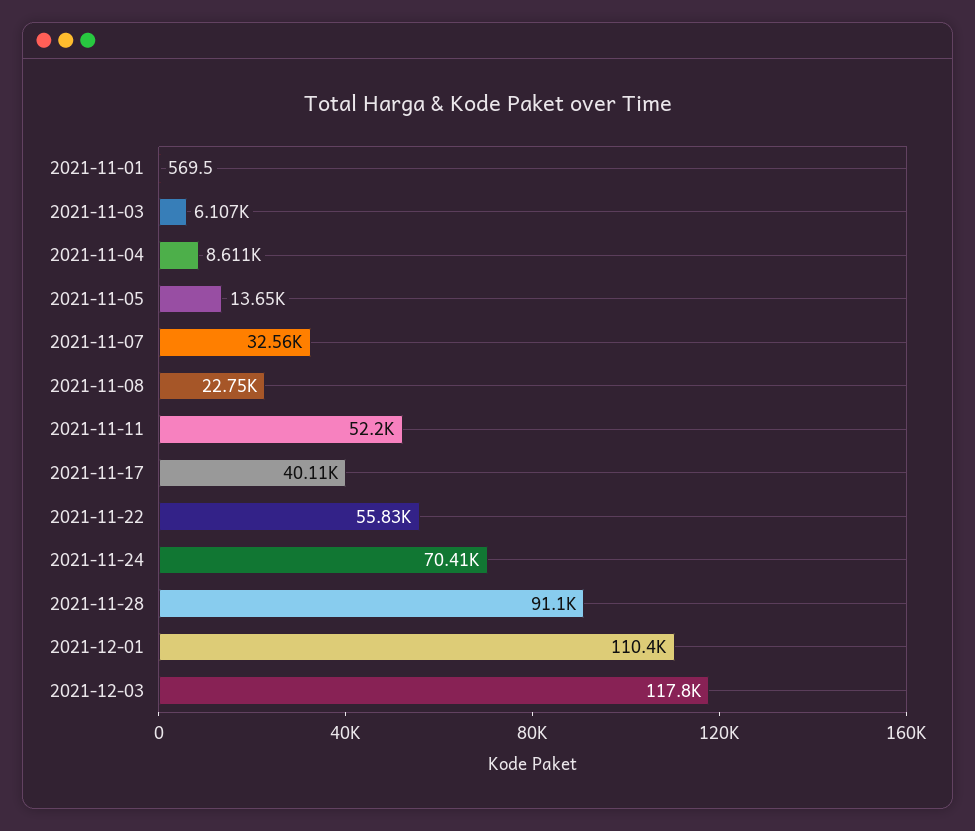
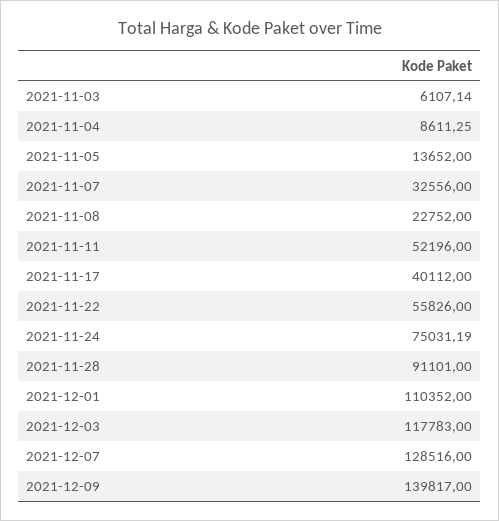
2021-11-01: 569.5 -> none
2021-11-24: 70410 -> 75031.19
2021-12-07: none -> 128516
2021-12-09: none -> 139817

